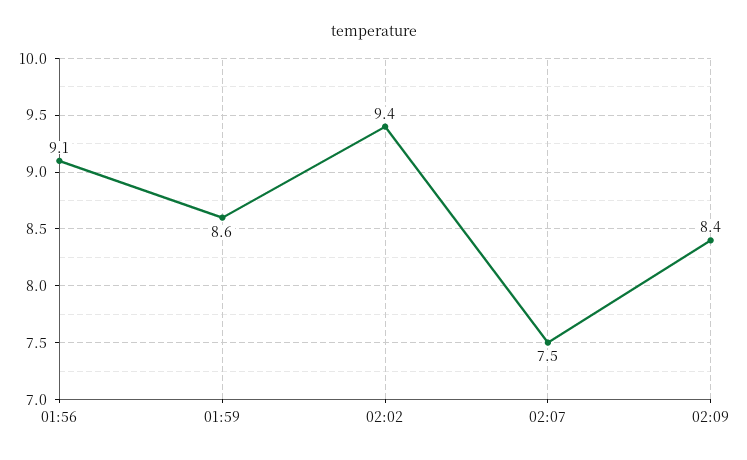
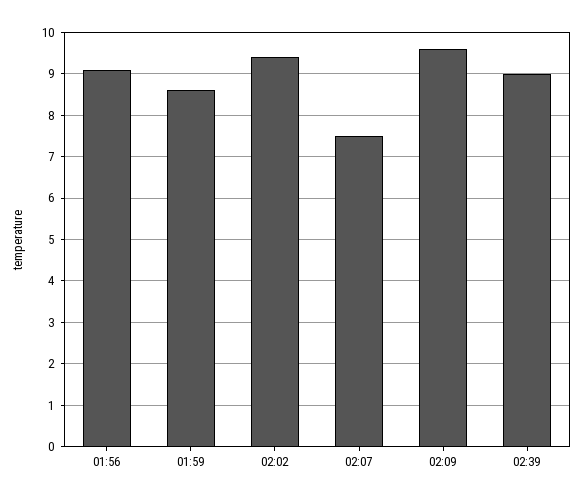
02:09: 8.4 -> 9.5
02:39: none -> 9

